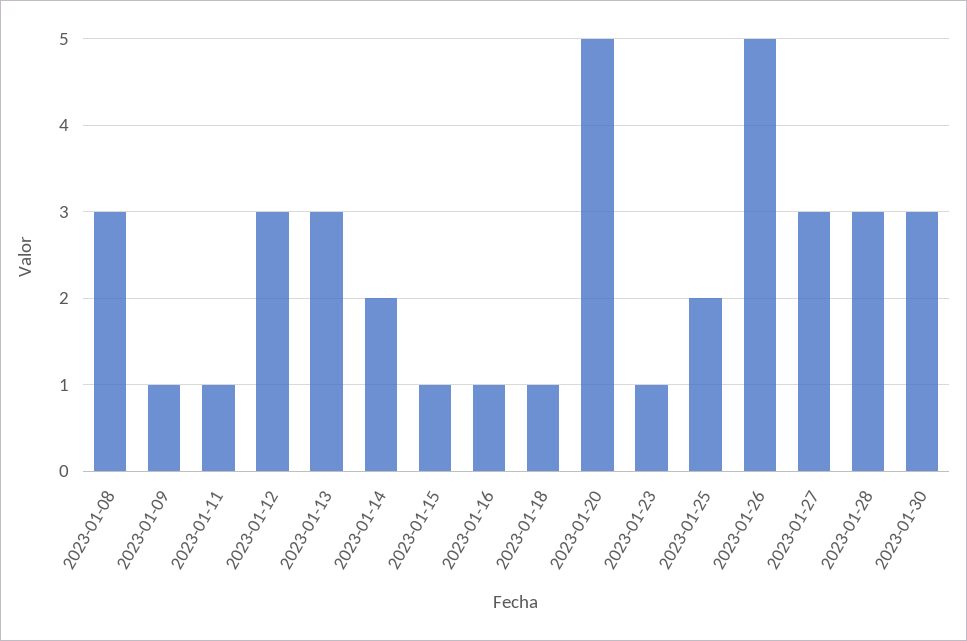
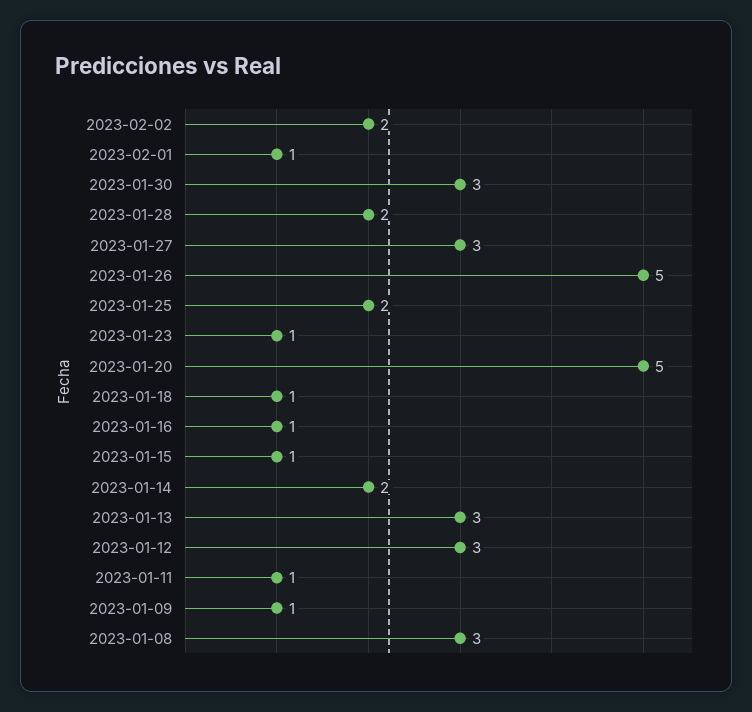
2023-01-28: 3 -> 2
2023-02-02: none -> 2
2023-02-01: none -> 1

